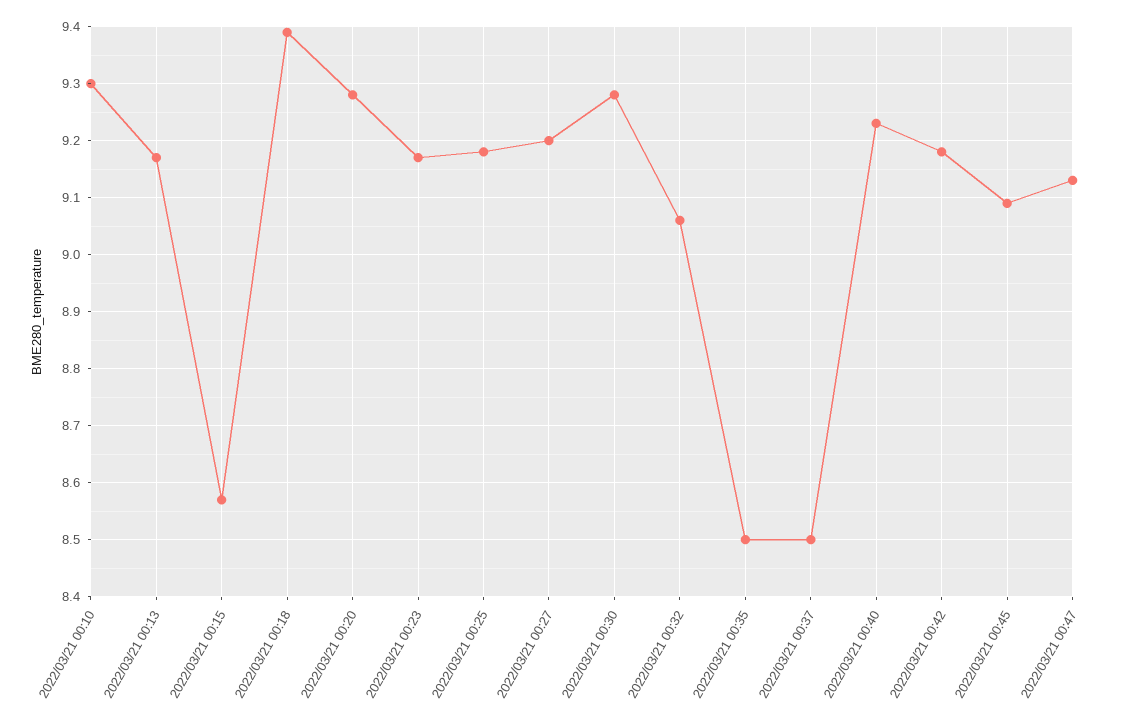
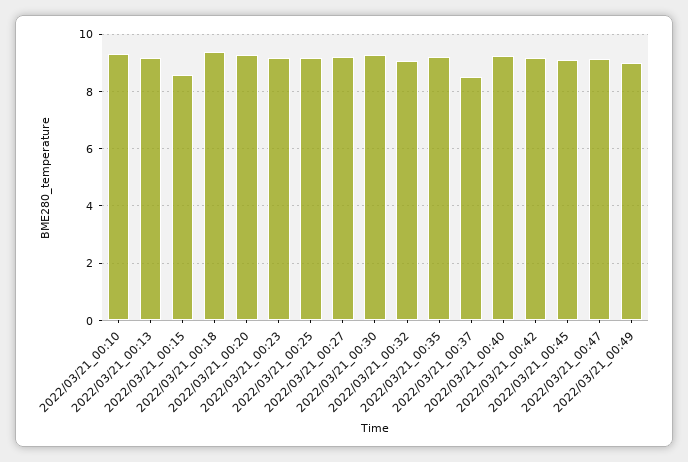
2022/03/21 00:35: 8.5 -> 9.25
2022/03/21_00:49: none -> 9

